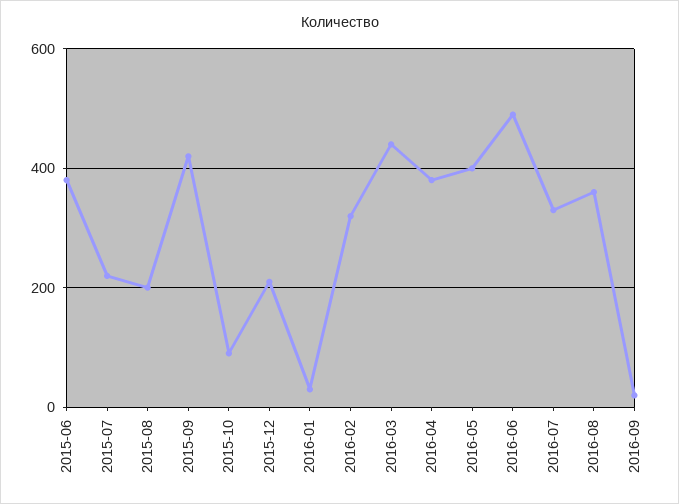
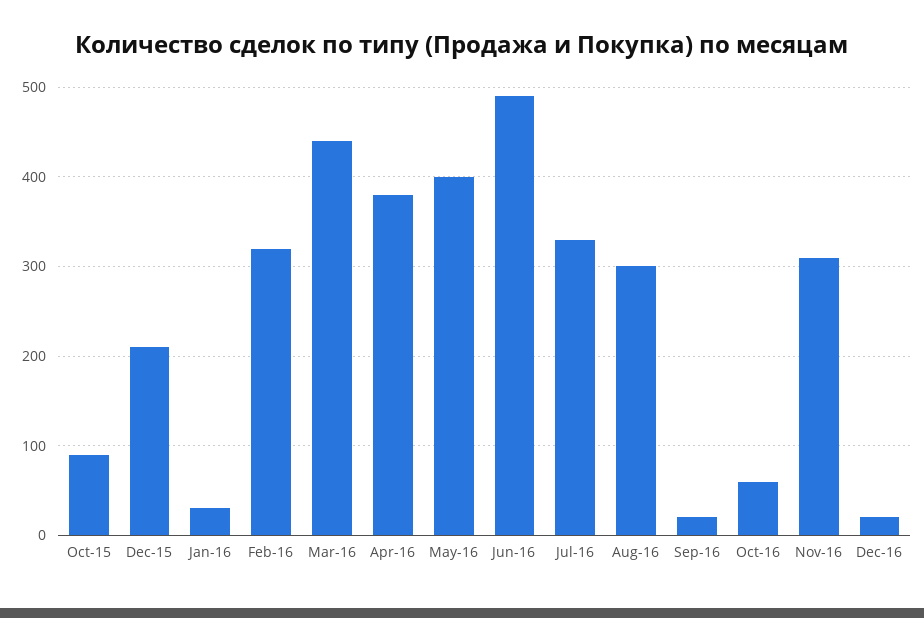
2015-06: 380 -> none
2015-07: 220 -> none
2015-08: 200 -> none
2015-09: 420 -> none
2016-08: 360 -> 300
Oct-16: none -> 60
Nov-16: none -> 310
Dec-16: none -> 20

